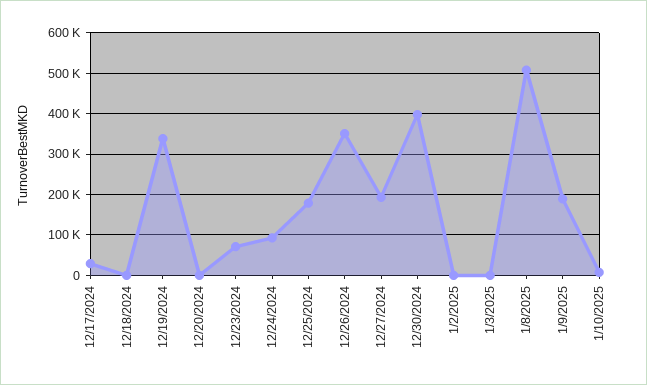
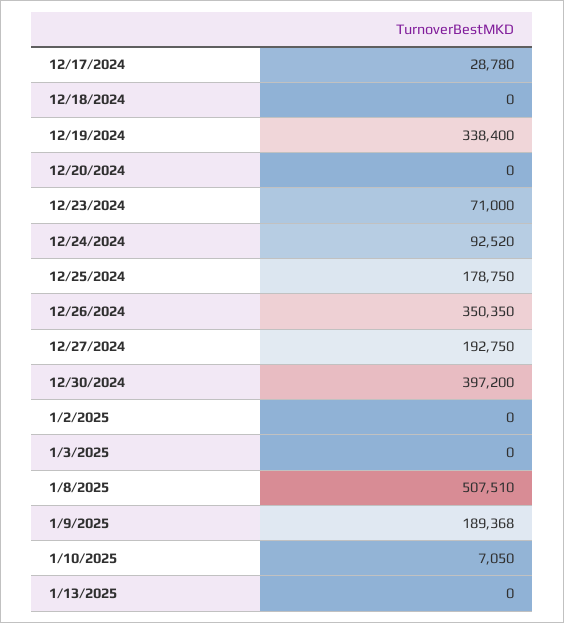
1/13/2025: none -> 0

